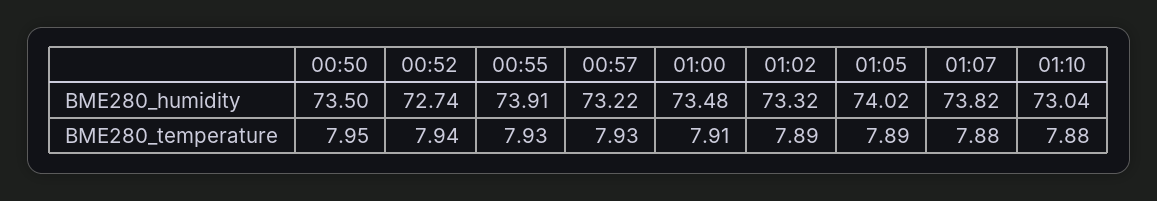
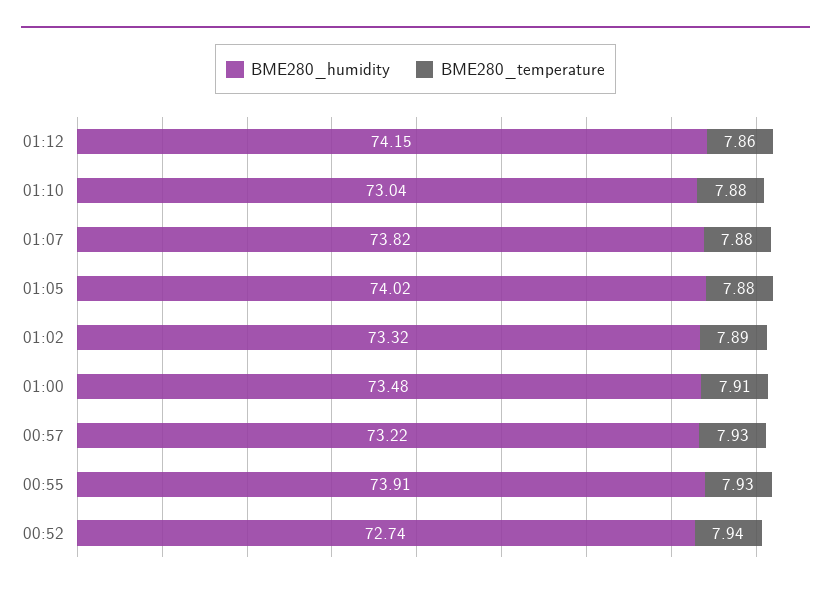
BME280_humidity, 00:50: 73.5 -> none
BME280_temperature, 00:50: 7.95 -> none
BME280_temperature, 01:05: 7.89 -> 7.88
BME280_humidity, 01:12: none -> 74.15
BME280_temperature, 01:12: none -> 7.86

